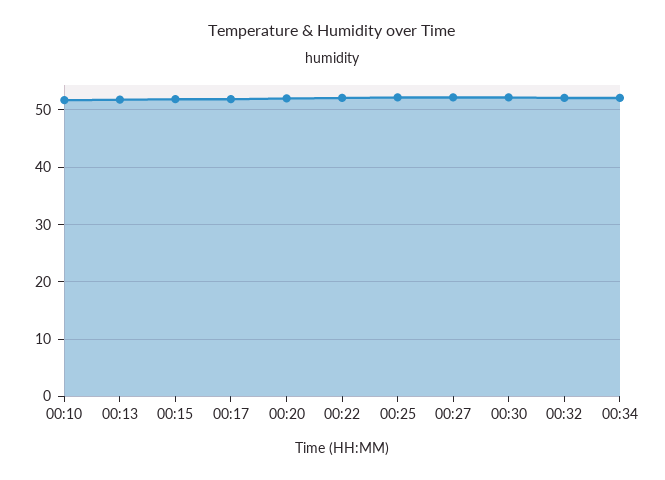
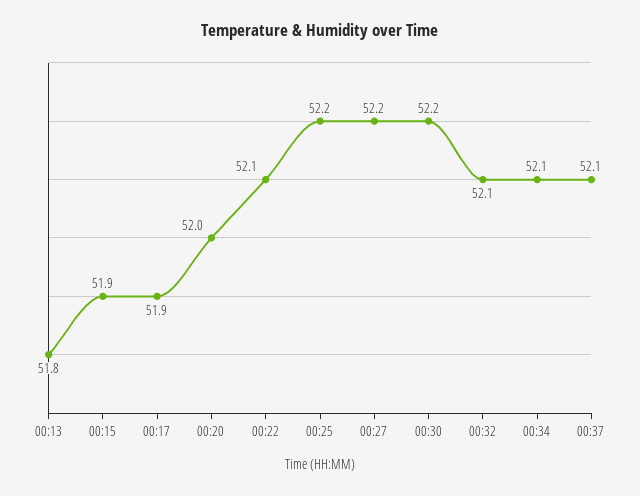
00:10: 52 -> none
00:37: none -> 52.1

